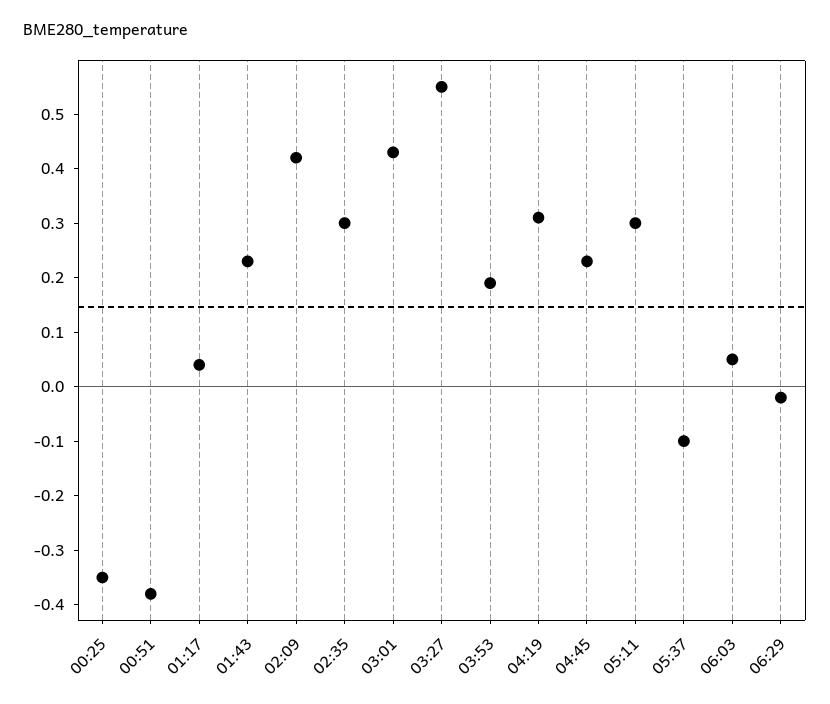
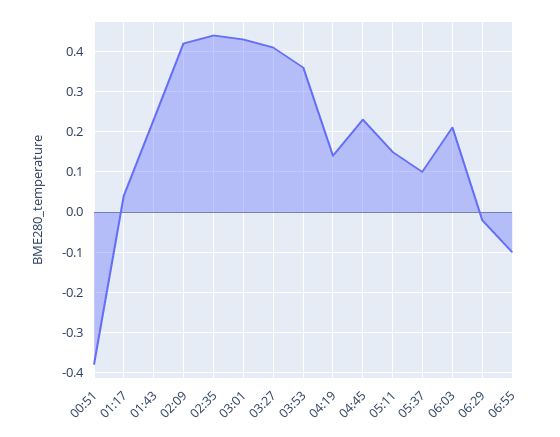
00:25: -0.35 -> none
02:35: 0.3 -> 0.45
03:27: 0.55 -> 0.4
03:53: 0.2 -> 0.35
04:19: 0.3 -> 0.15
05:11: 0.3 -> 0.15
05:37: -0.1 -> 0.1
06:03: 0.05 -> 0.2
06:55: none -> -0.1

